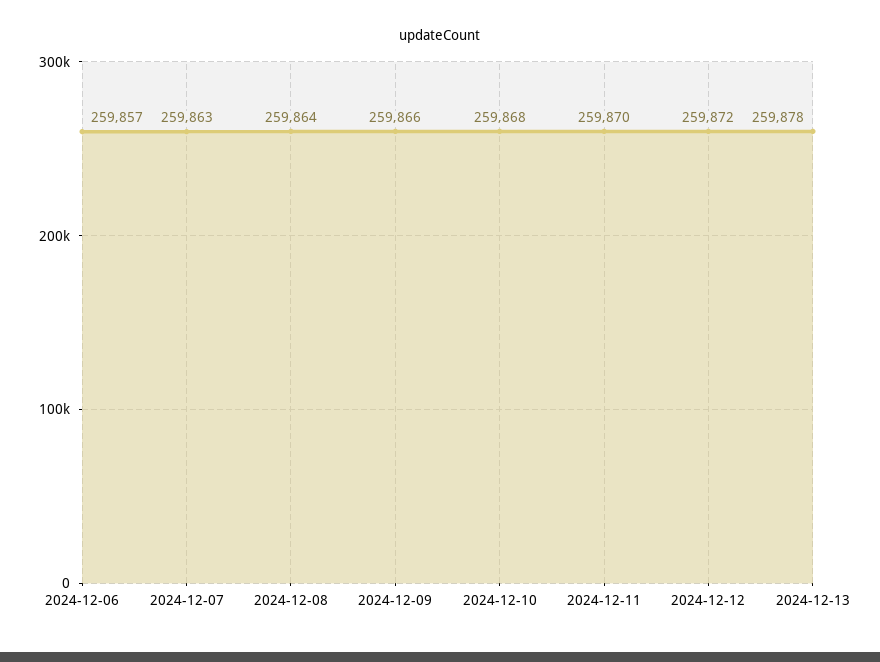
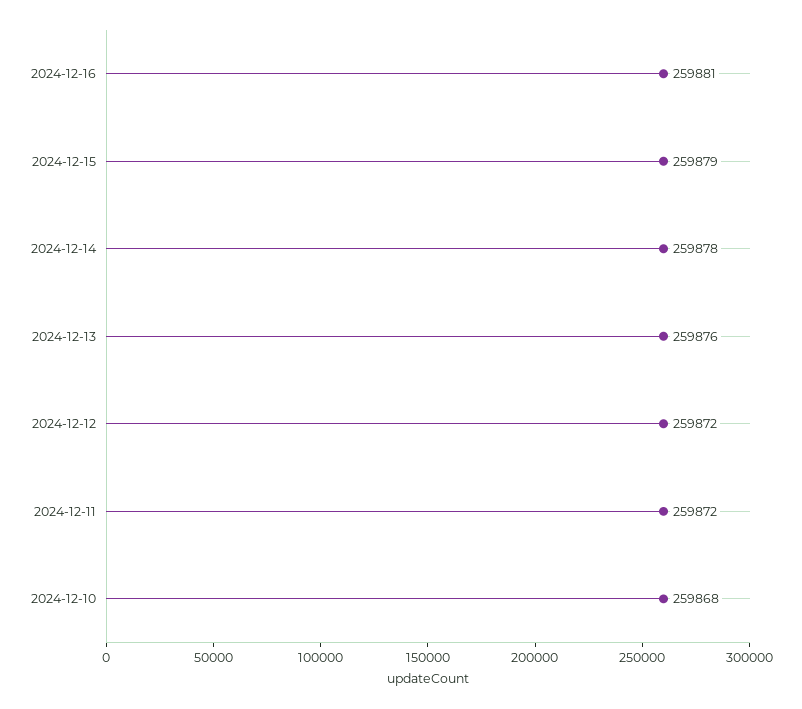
2024-12-06: 259857 -> none
2024-12-07: 259863 -> none
2024-12-08: 259864 -> none
2024-12-09: 259866 -> none
2024-12-11: 259870 -> 259872
2024-12-13: 259878 -> 259876
2024-12-16: none -> 259881
2024-12-15: none -> 259879
2024-12-14: none -> 259878

